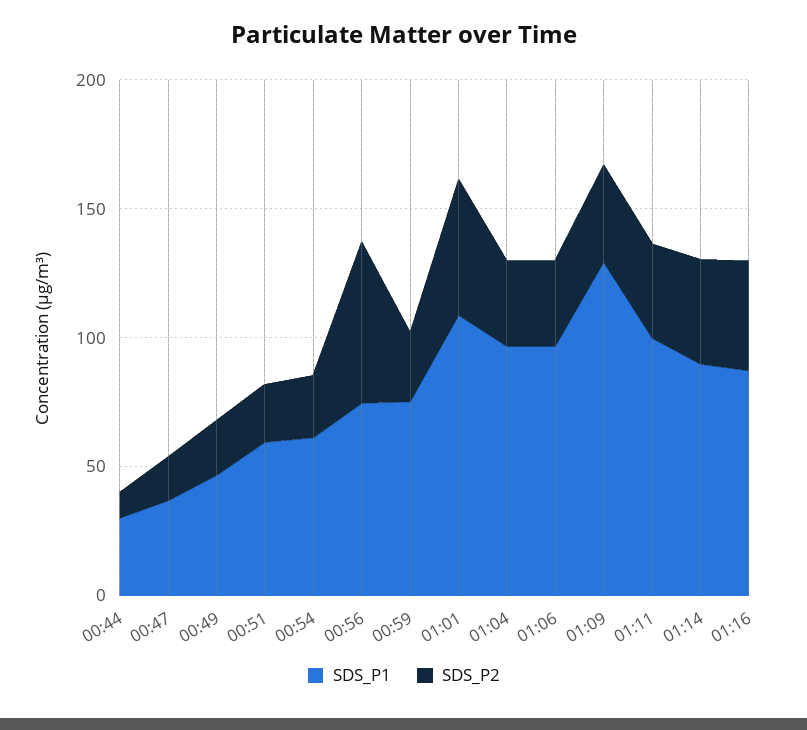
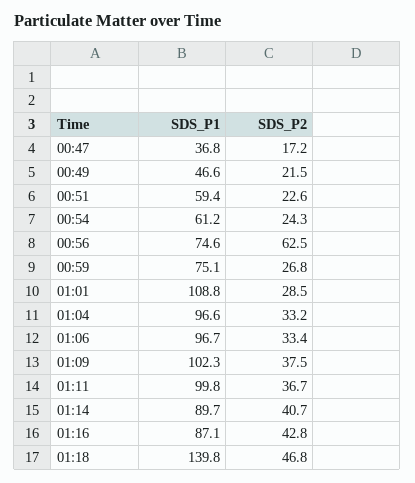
SDS_P1, 00:44: 30 -> none
SDS_P2, 00:44: 10 -> none
SDS_P2, 01:01: 50 -> 28.5
SDS_P1, 01:09: 130 -> 102.3
SDS_P1, 01:18: none -> 139.8
SDS_P2, 01:18: none -> 46.8

